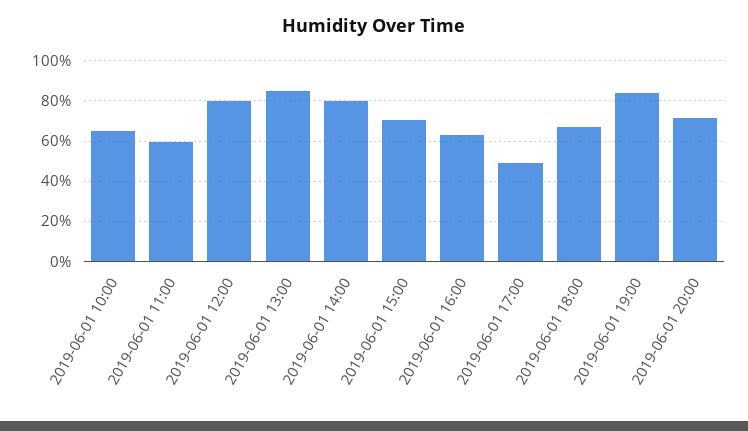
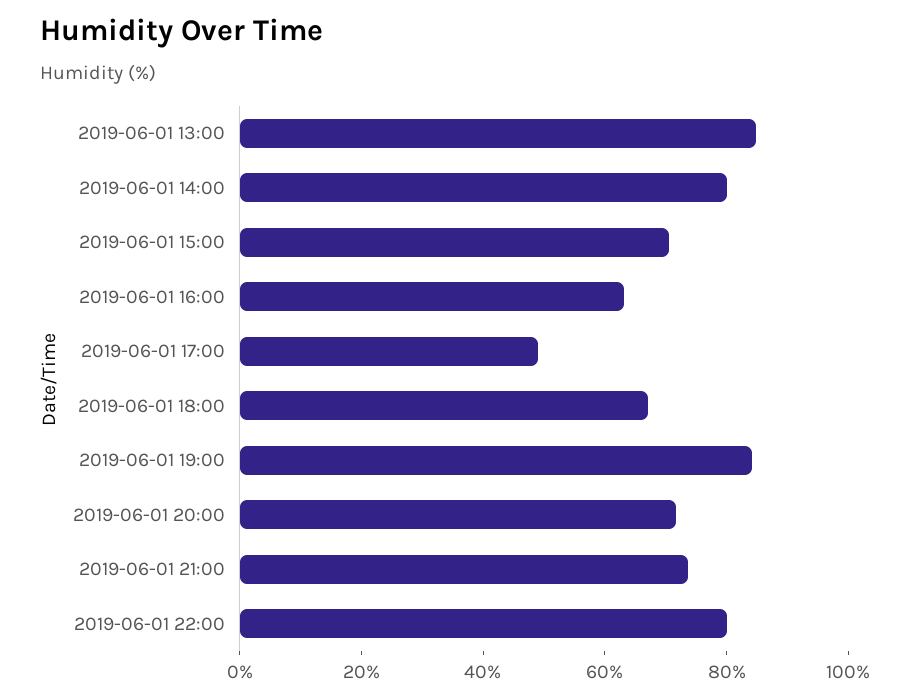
2019-06-01 10:00: 65 -> none
2019-06-01 11:00: 60 -> none
2019-06-01 12:00: 80 -> none
2019-06-01 21:00: none -> 75
2019-06-01 22:00: none -> 80

